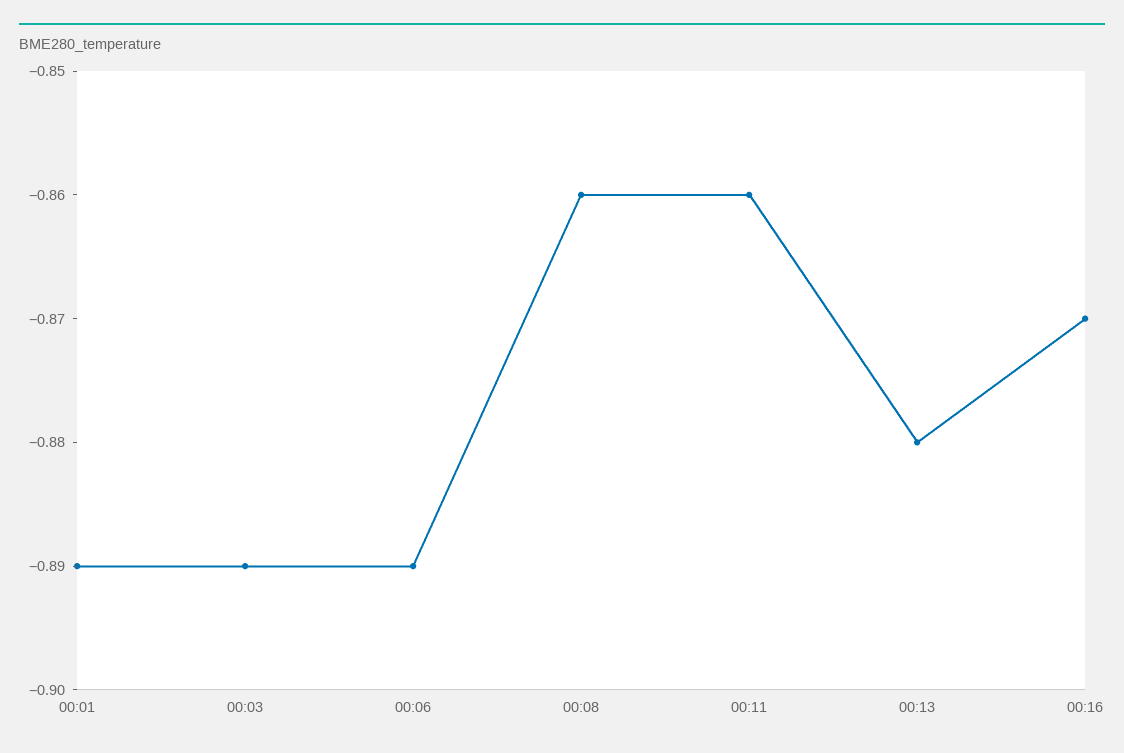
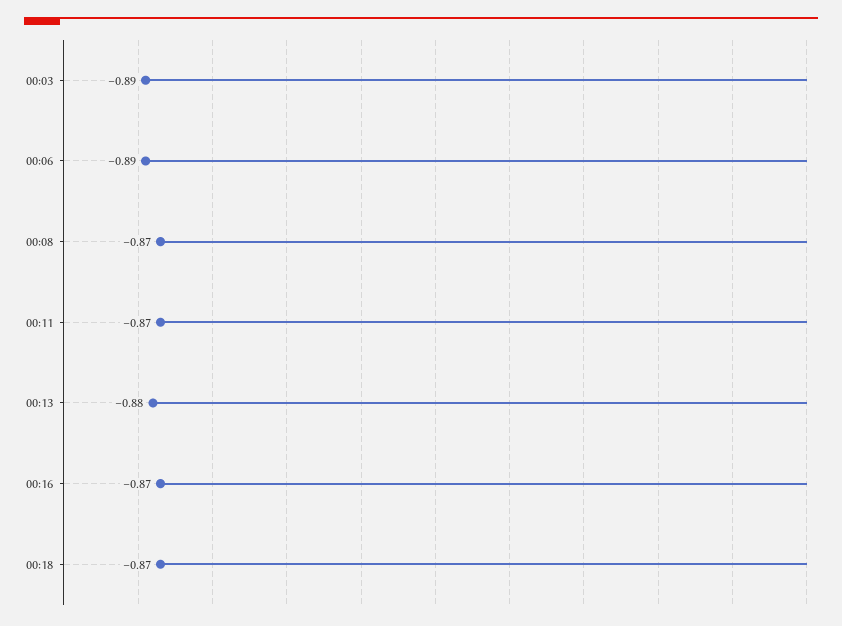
00:01: -0.89 -> none
00:08: -0.86 -> -0.87
00:11: -0.86 -> -0.87
00:18: none -> -0.87

